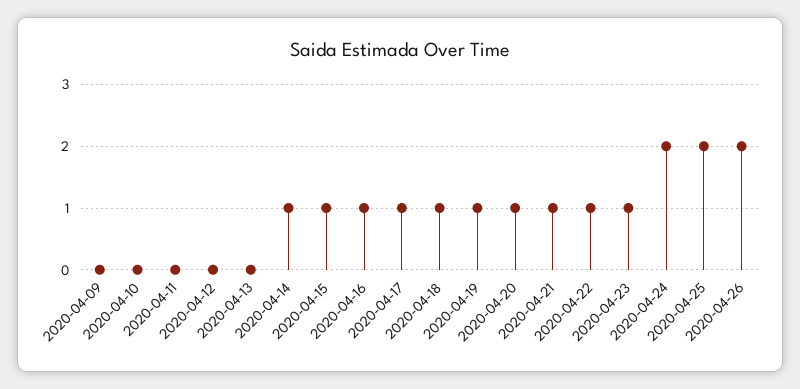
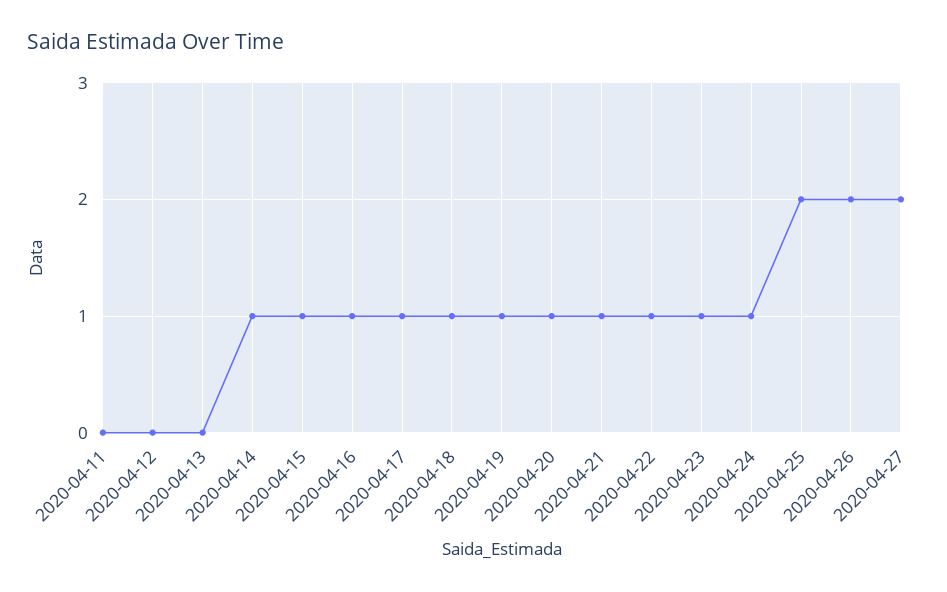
2020-04-09: 0 -> none
2020-04-10: 0 -> none
2020-04-24: 2 -> 1
2020-04-27: none -> 2

